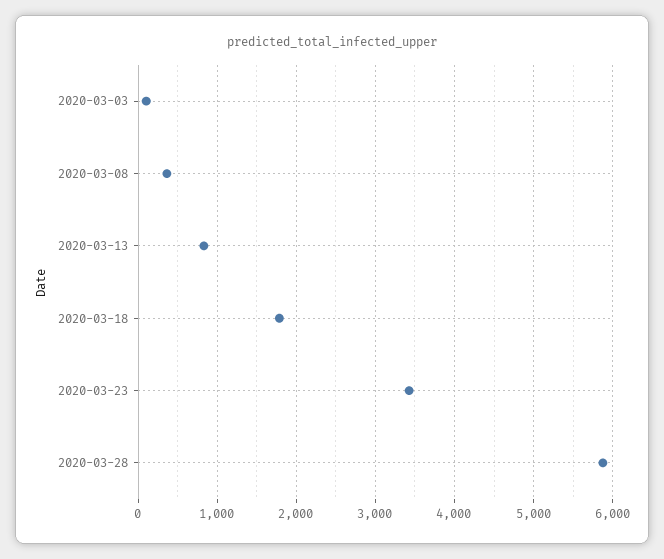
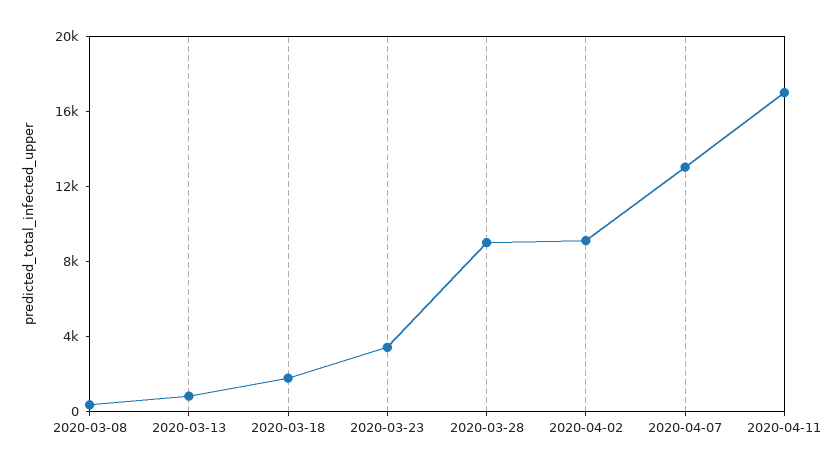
2020-03-03: 100 -> none
2020-03-28: 5900 -> 9000
2020-04-02: none -> 9000
2020-04-07: none -> 13000
2020-04-11: none -> 17000

